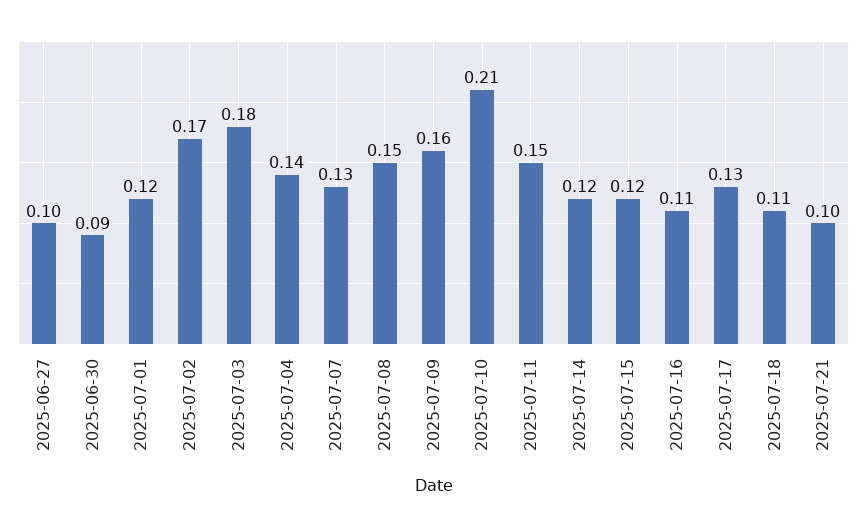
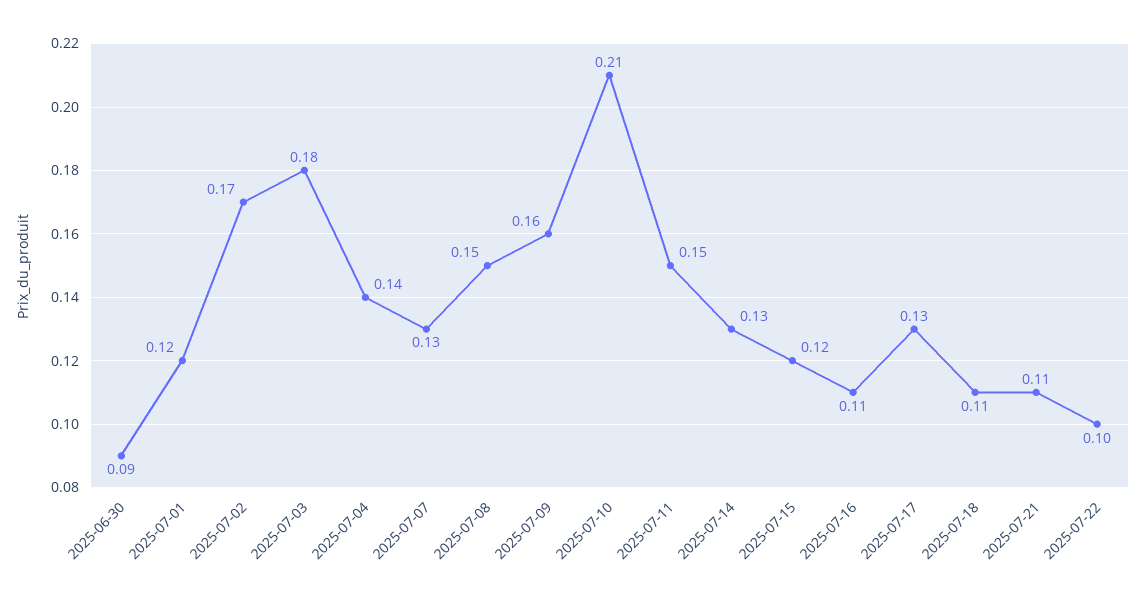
2025-06-27: 0.1 -> none
2025-07-14: 0.12 -> 0.13
2025-07-21: 0.1 -> 0.11
2025-07-22: none -> 0.1

